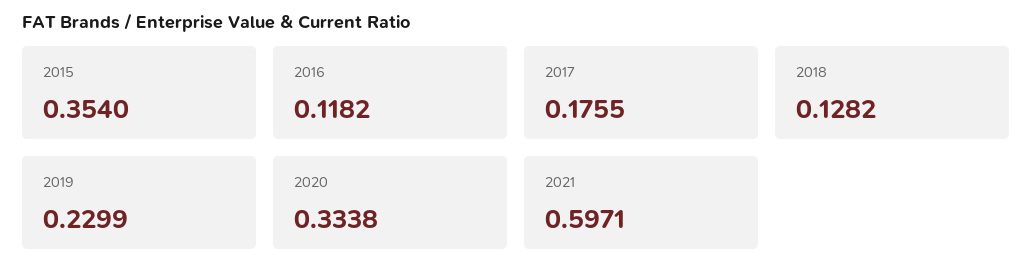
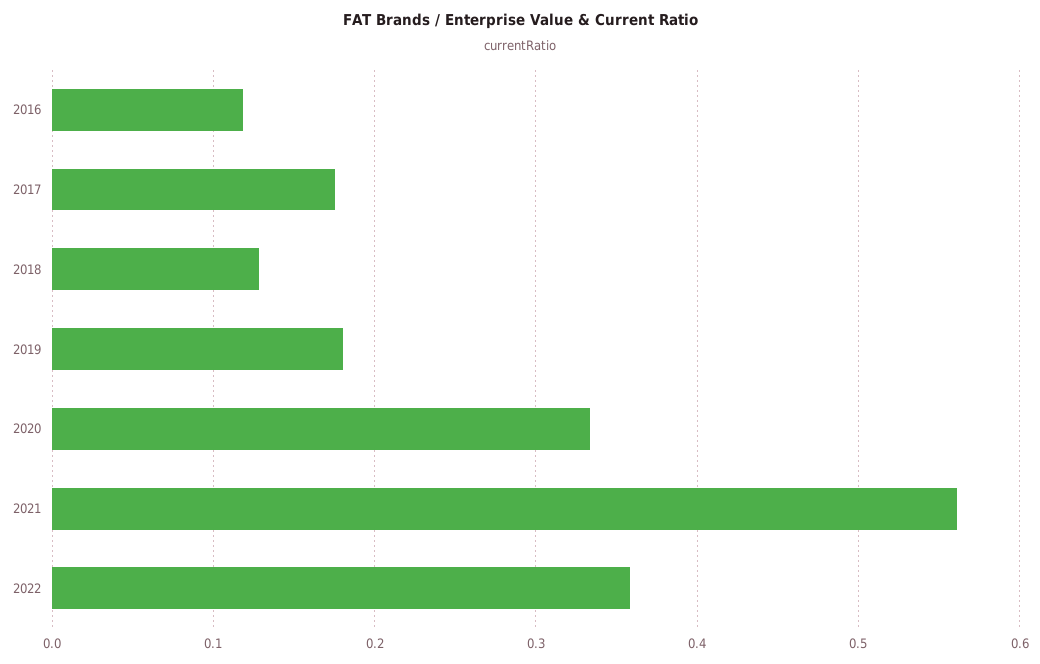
2015: 0.354 -> none
2019: 0.2299 -> 0.18
2021: 0.5971 -> 0.56
2022: none -> 0.36

